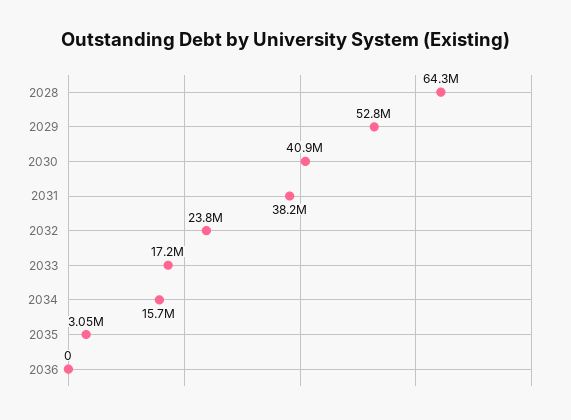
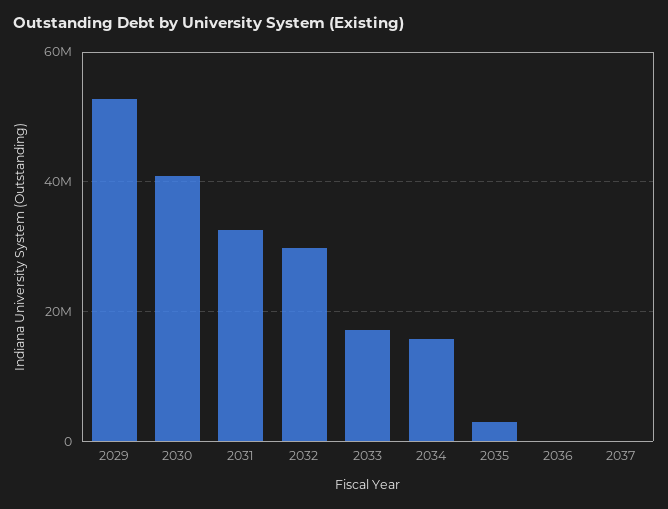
2028: 64300000 -> none
2031: 38200000 -> 32000000
2032: 23800000 -> 30000000
2037: none -> 0

